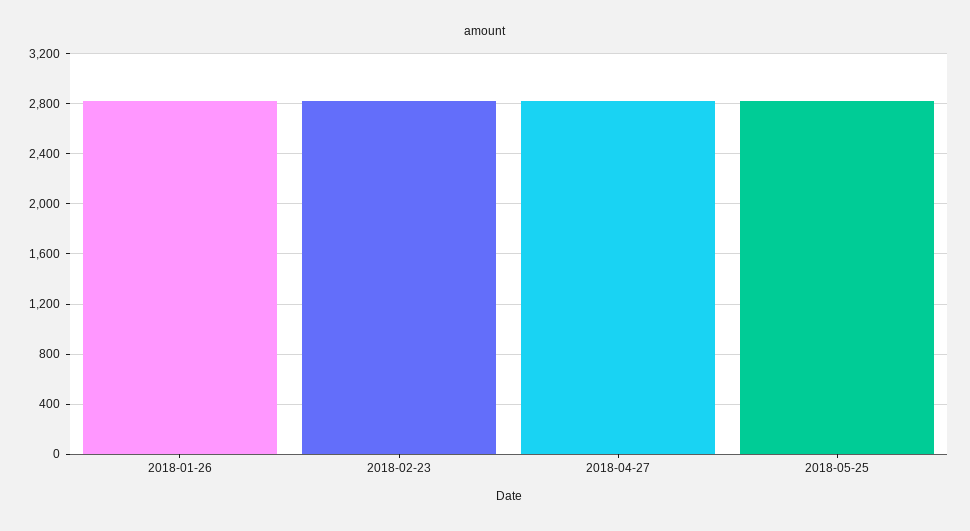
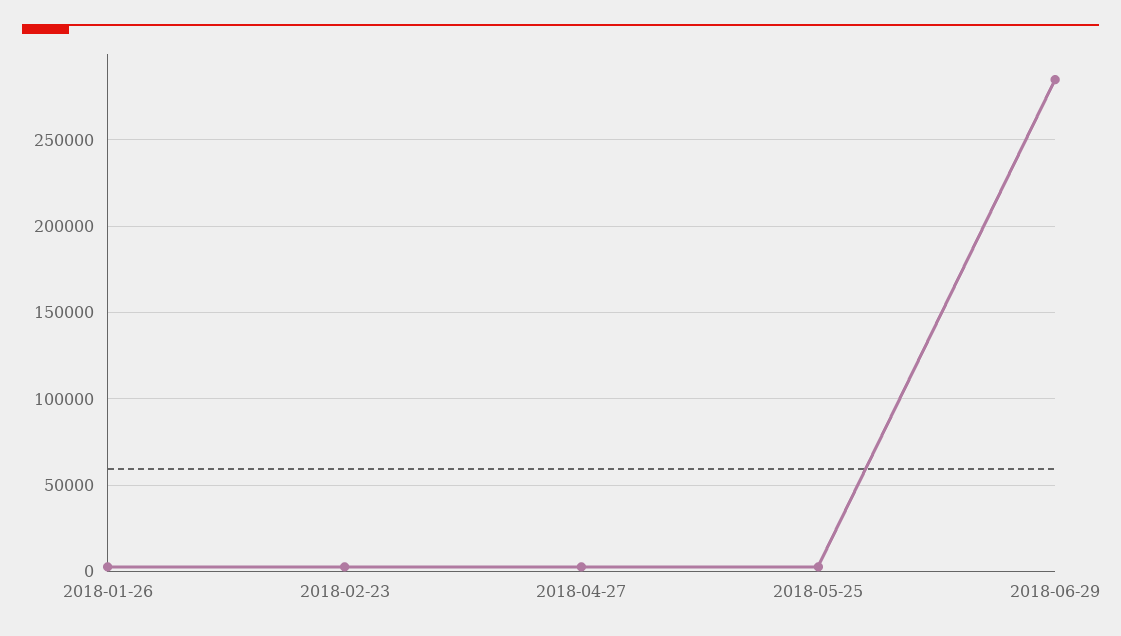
2018-06-29: none -> 285000

